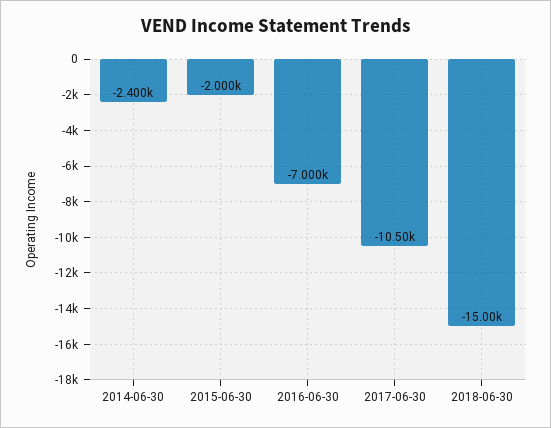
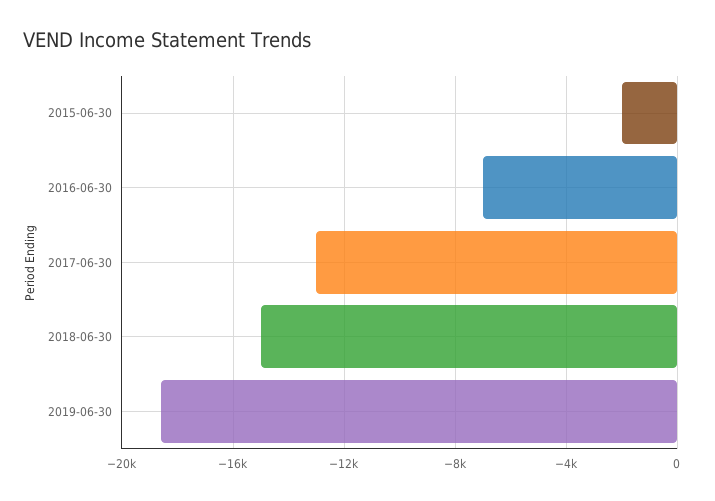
2014-06-30: -2400 -> none
2017-06-30: -10500 -> -13000
2019-06-30: none -> -18500

